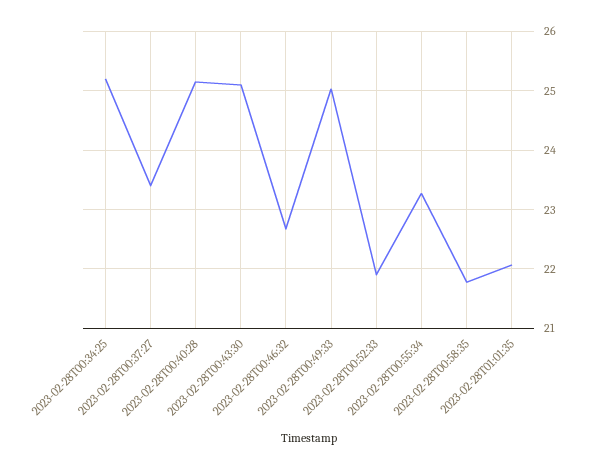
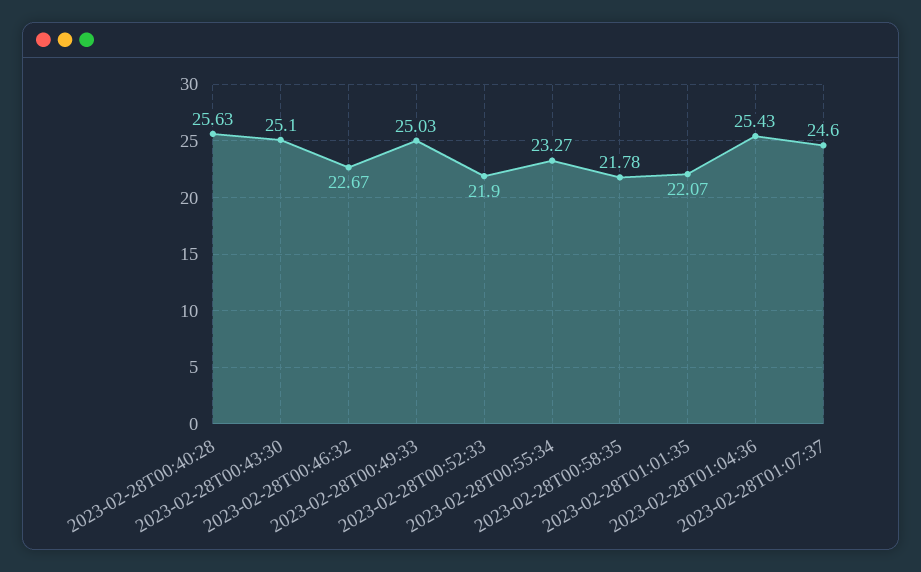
2023-02-28T00:34:25: 25.2 -> none
2023-02-28T00:37:27: 23.4 -> none
2023-02-28T00:40:28: 25.2 -> 25.63
2023-02-28T01:04:36: none -> 25.43
2023-02-28T01:07:37: none -> 24.6

